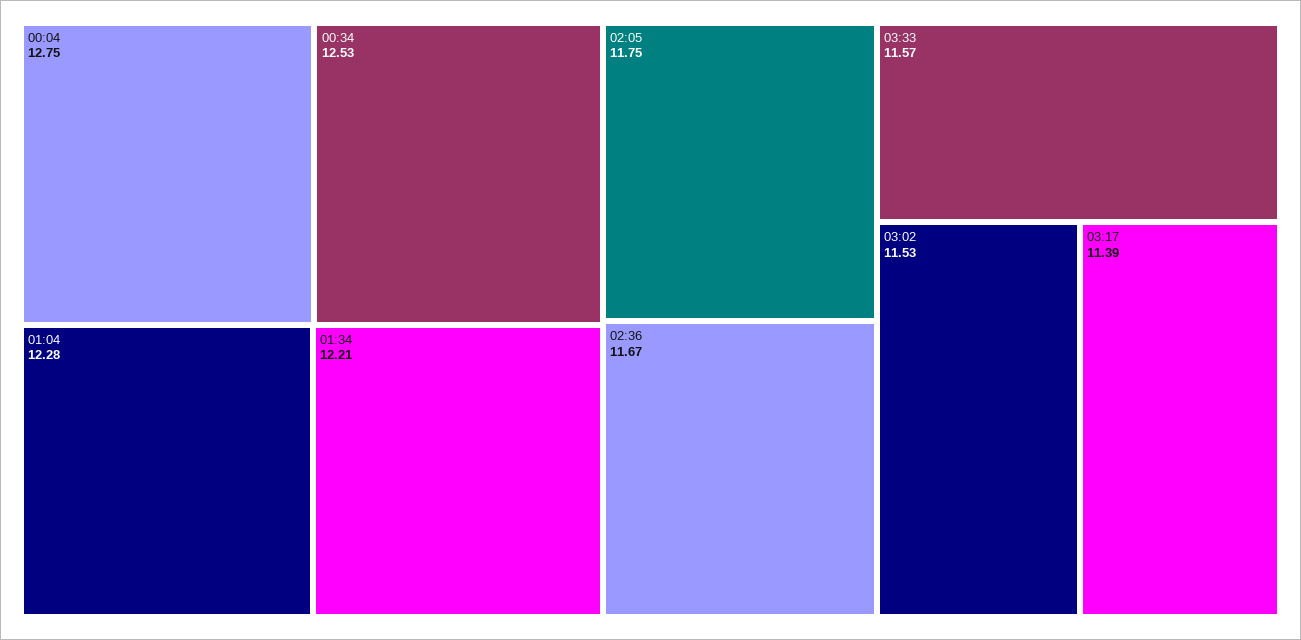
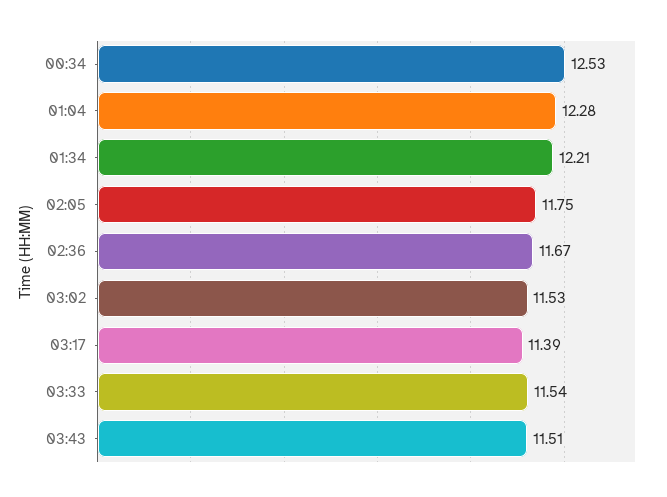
00:04: 12.75 -> none
03:33: 11.57 -> 11.54
03:43: none -> 11.51

